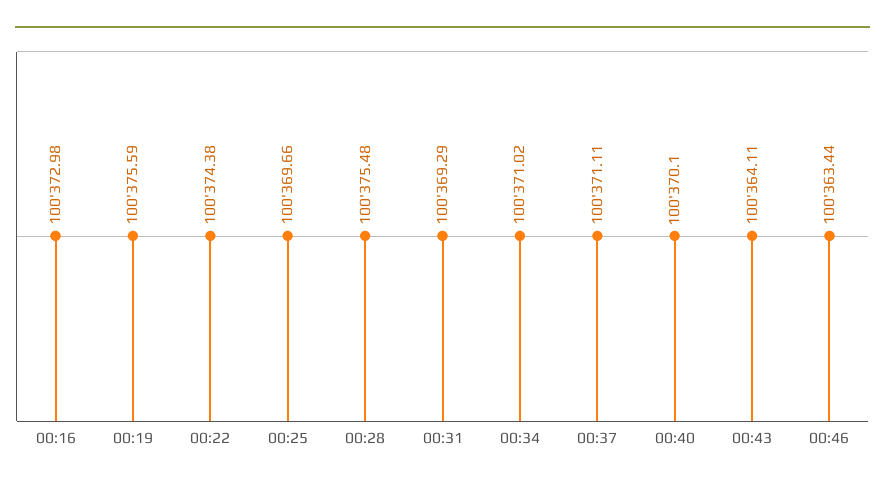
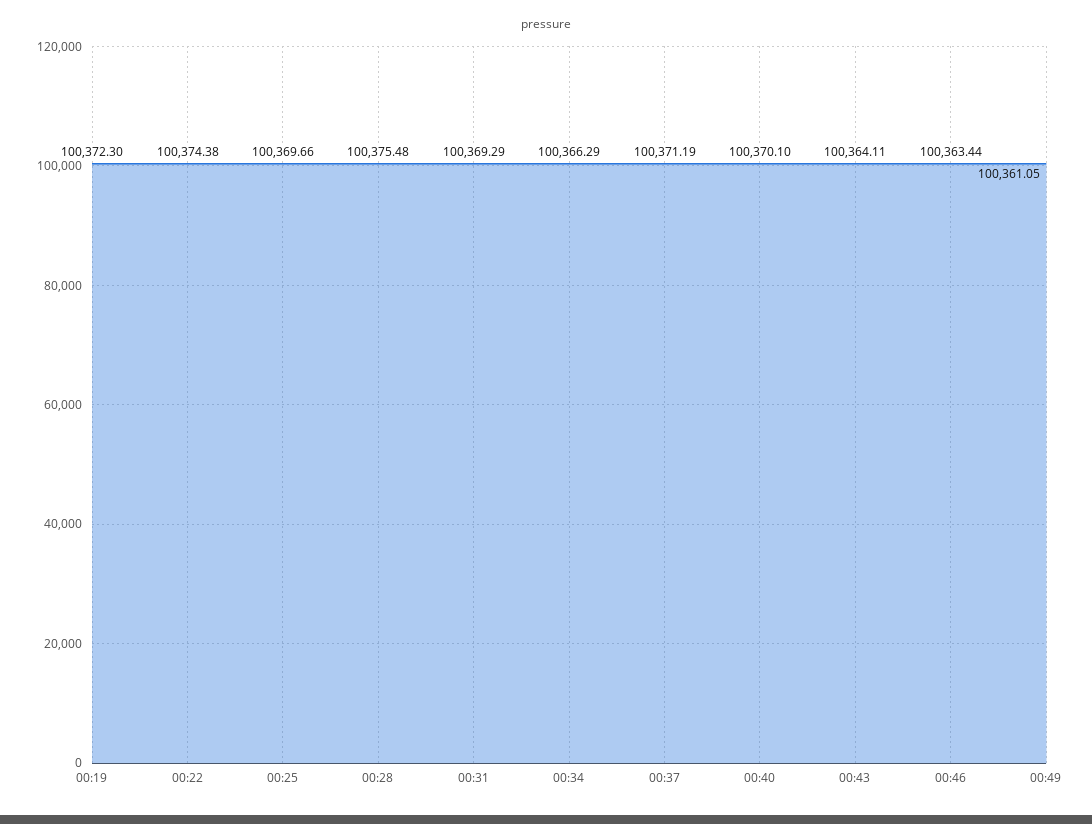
00:16: 100372.98 -> none
00:19: 100375.59 -> 100372.3
00:34: 100371.02 -> 100366.29
00:37: 100371.11 -> 100371.19
00:49: none -> 100361.05

